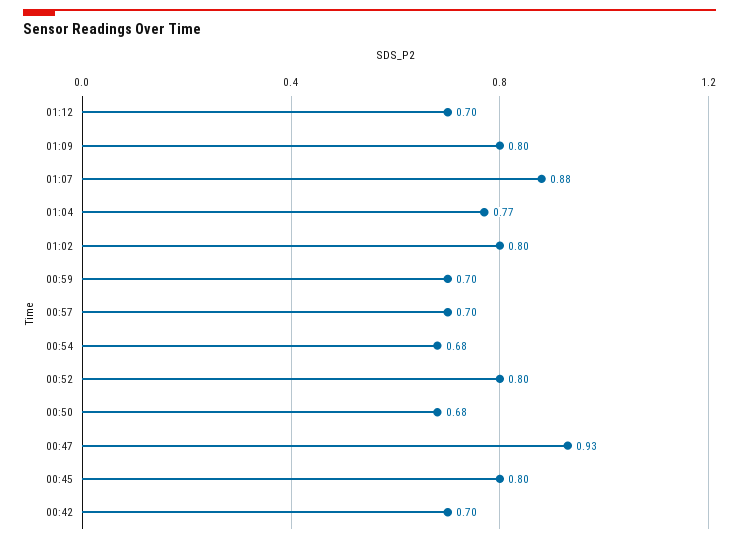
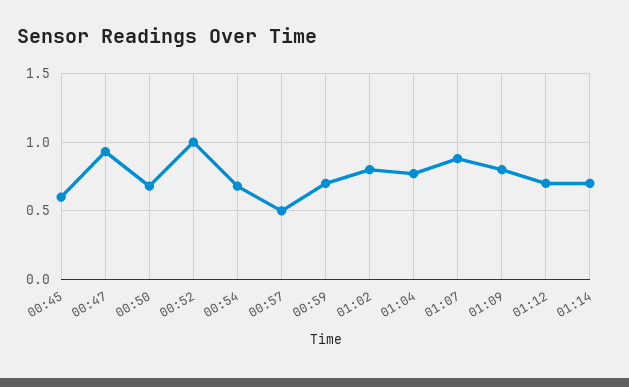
00:57: 0.7 -> 0.5
00:52: 0.8 -> 1
00:45: 0.8 -> 0.6
00:42: 0.7 -> none
01:14: none -> 0.7

